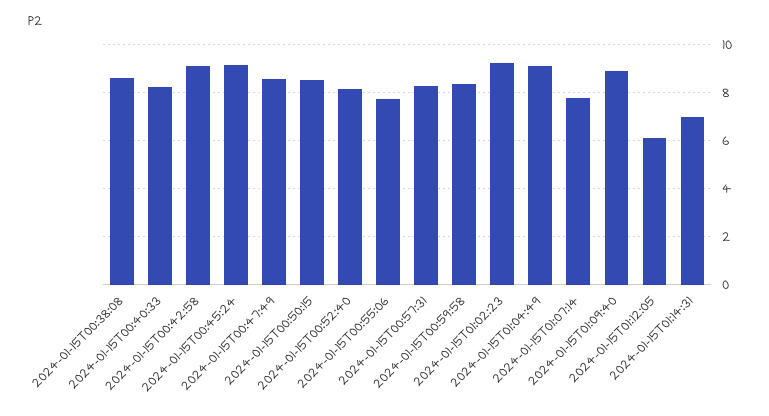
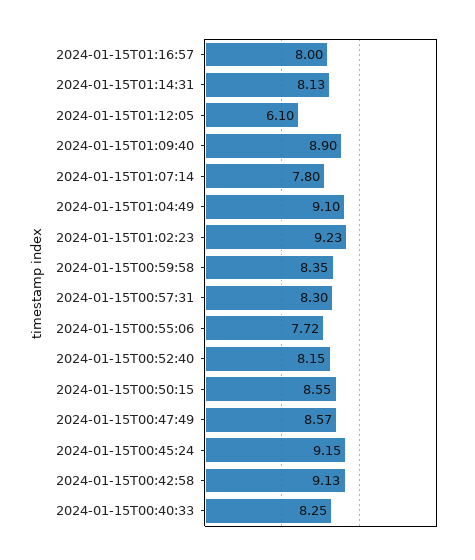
2024-01-15T00:38:08: 8.5 -> none
2024-01-15T01:14:31: 7 -> 8.13
2024-01-15T01:16:57: none -> 8

